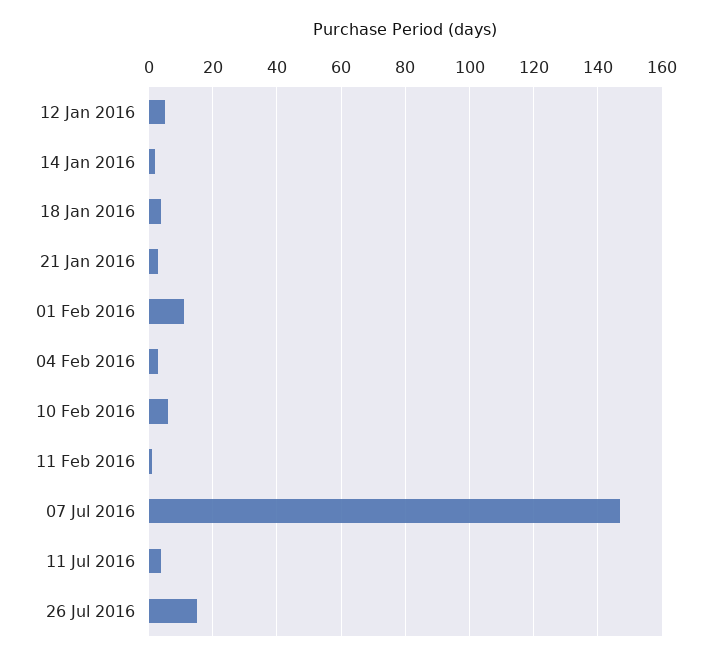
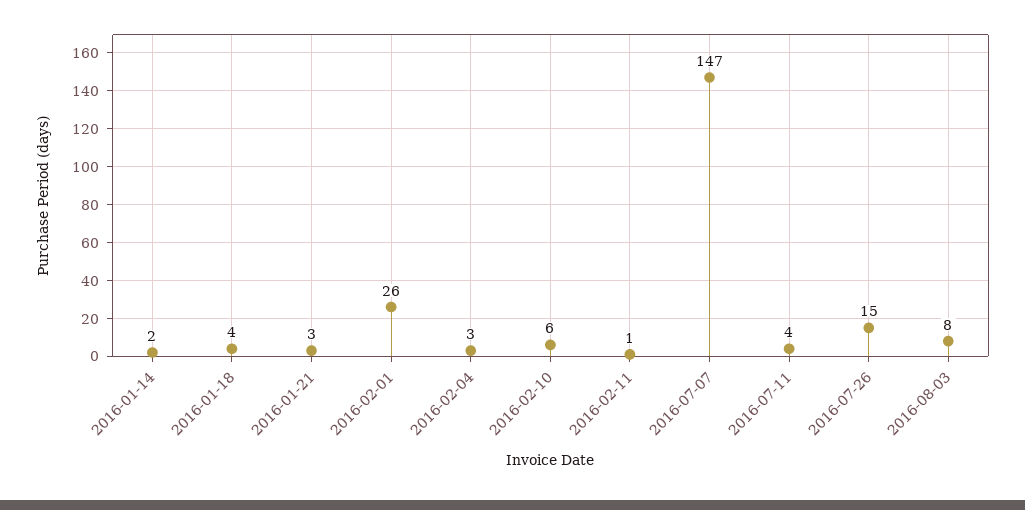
12 Jan 2016: 5 -> none
01 Feb 2016: 10 -> 26
2016-08-03: none -> 8

